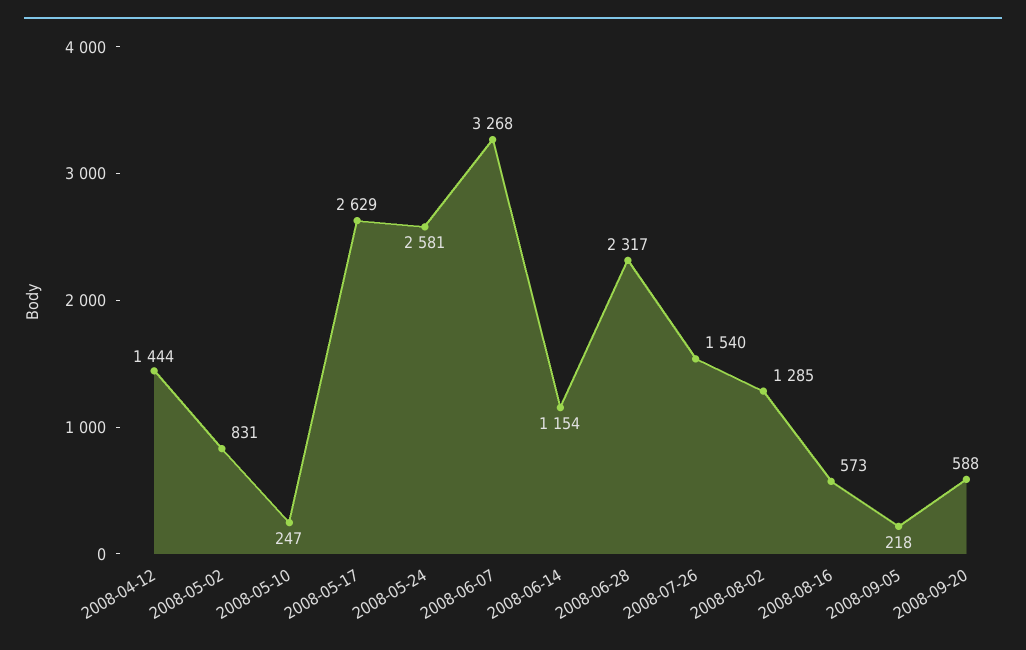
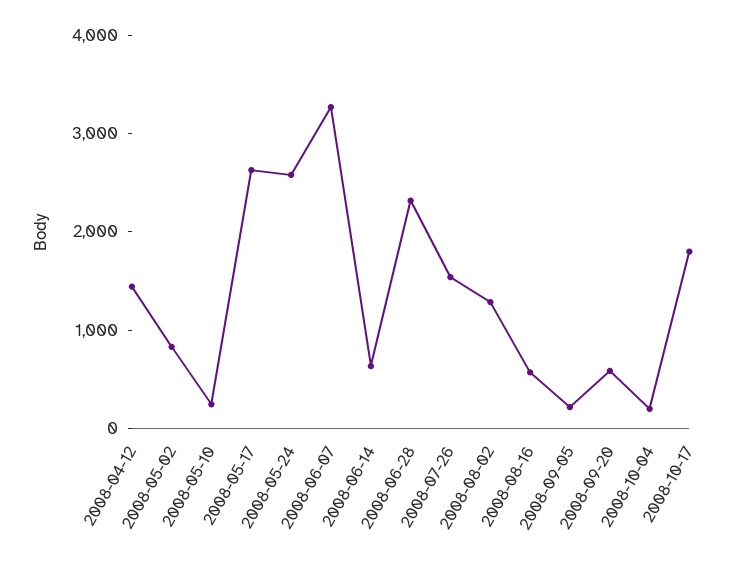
2008-06-14: 1154 -> 600
2008-10-04: none -> 200
2008-10-17: none -> 1800

